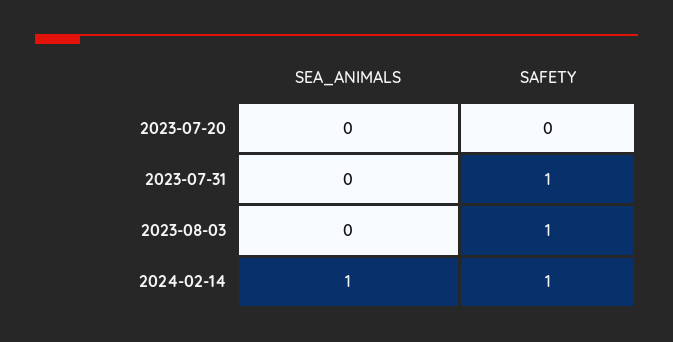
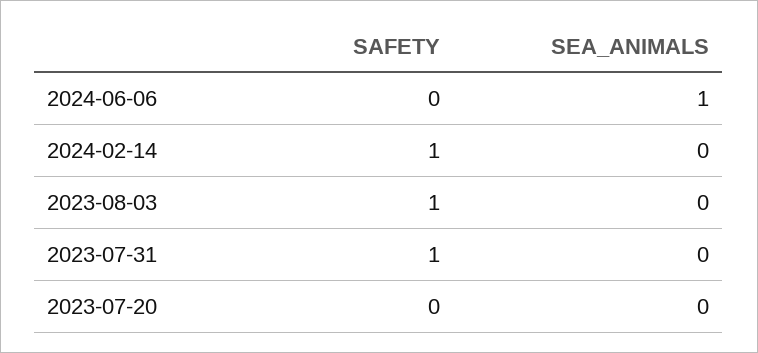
SEA_ANIMALS, 2024-02-14: 1 -> 0
SAFETY, 2024-06-06: none -> 0
SEA_ANIMALS, 2024-06-06: none -> 1

